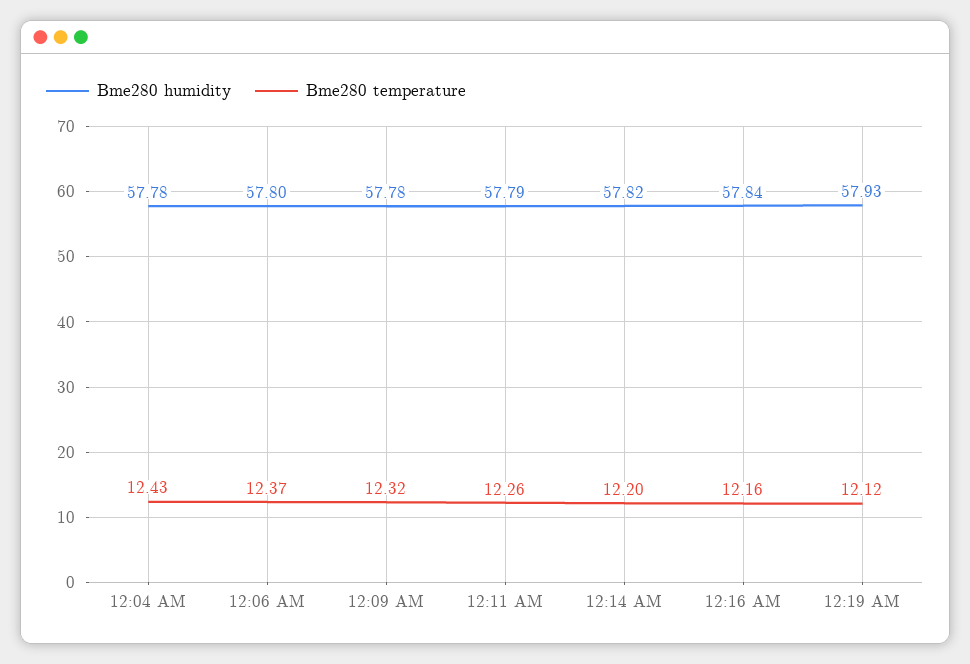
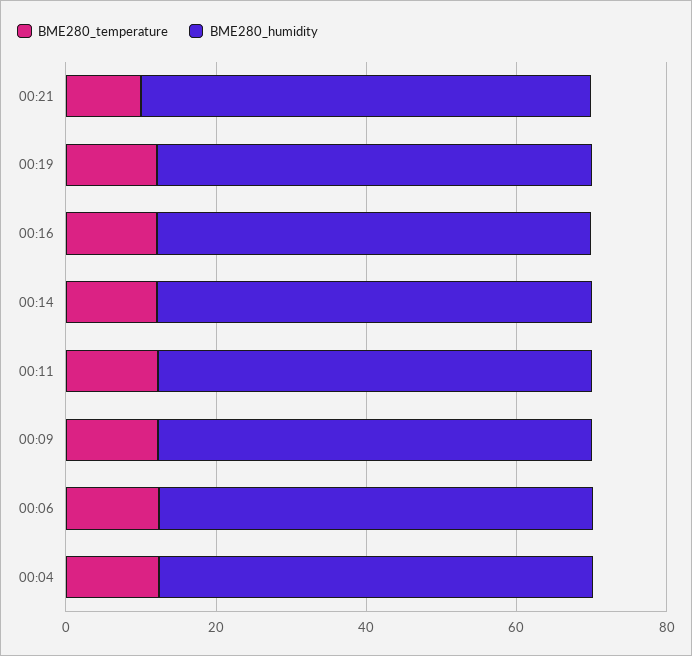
Bme280 temperature, 00:21: none -> 10
Bme280 humidity, 00:21: none -> 60

